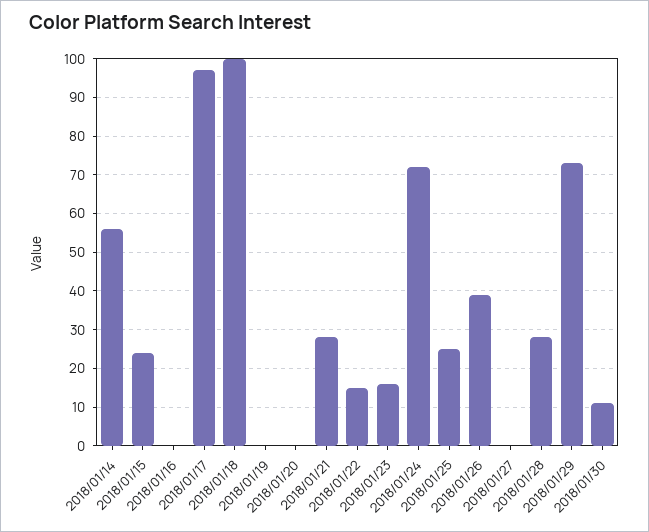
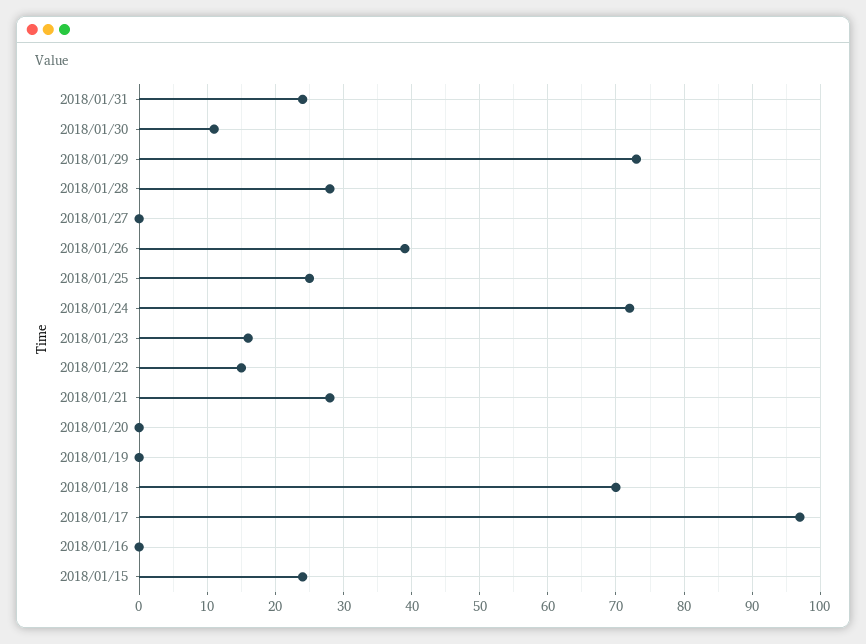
2018/01/14: 55 -> none
2018/01/18: 100 -> 70
2018/01/31: none -> 24

